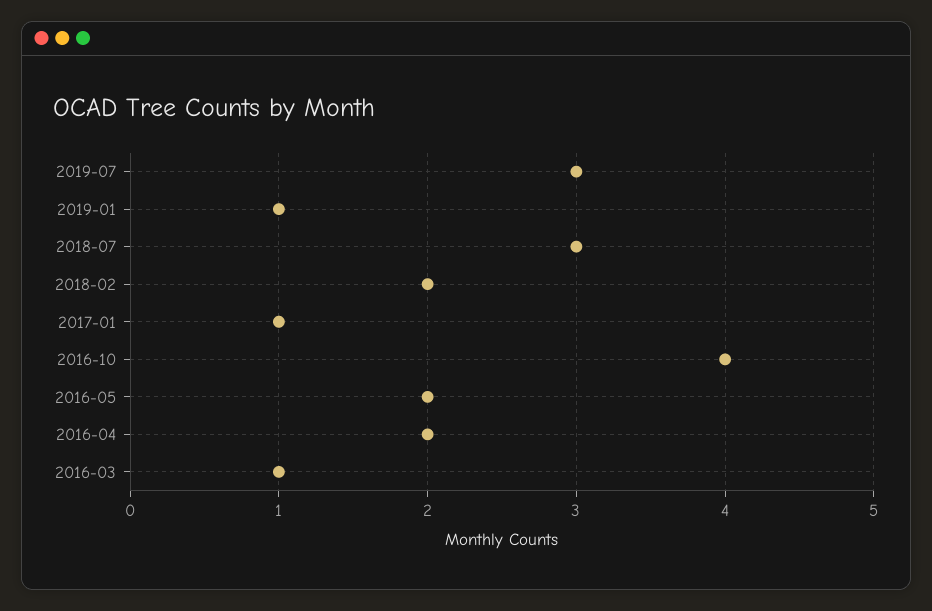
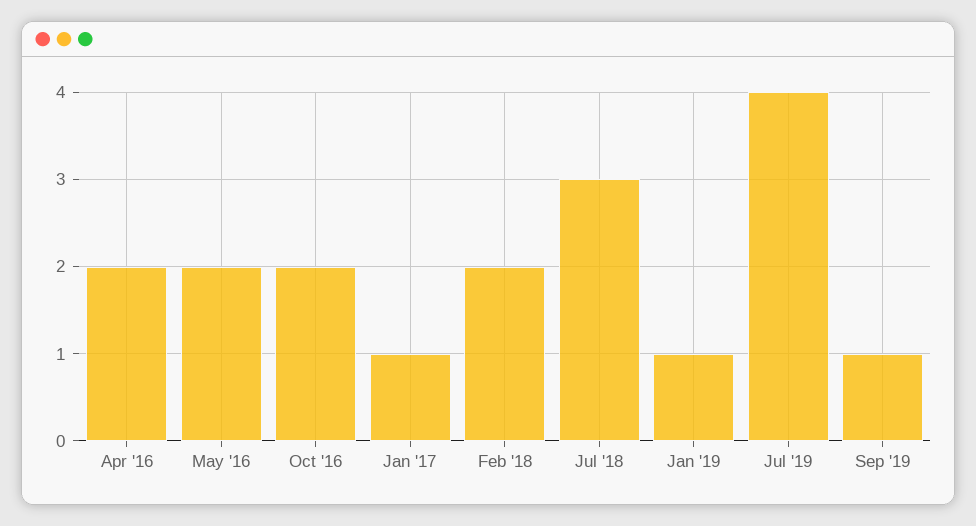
2019-07: 3 -> 4
2016-10: 4 -> 2
2016-03: 1 -> none
Sep '19: none -> 1

